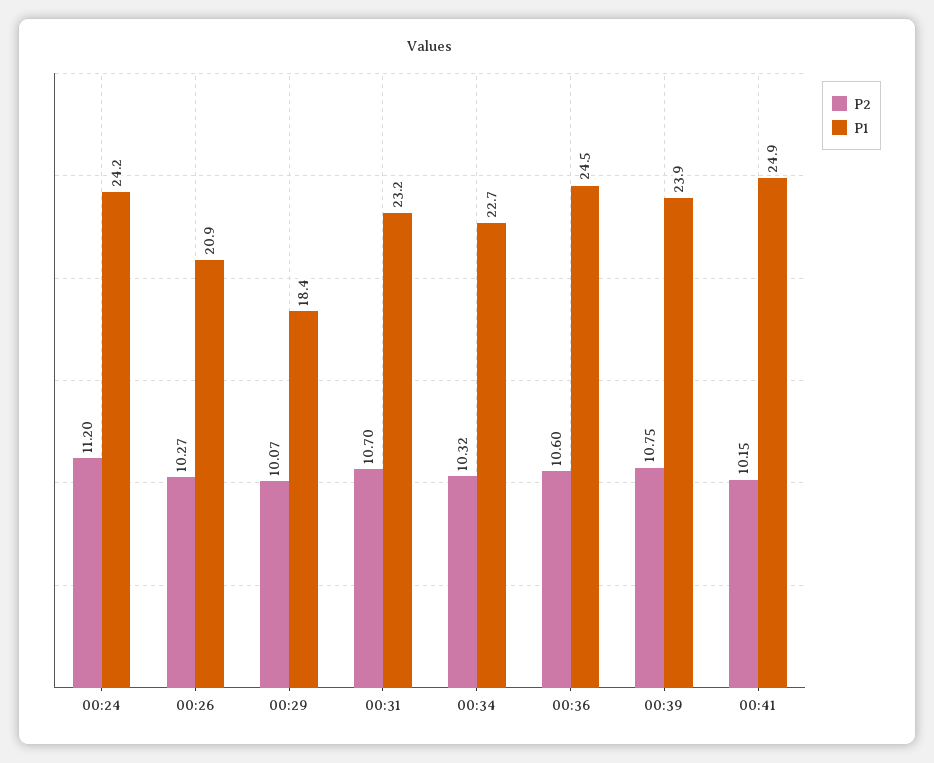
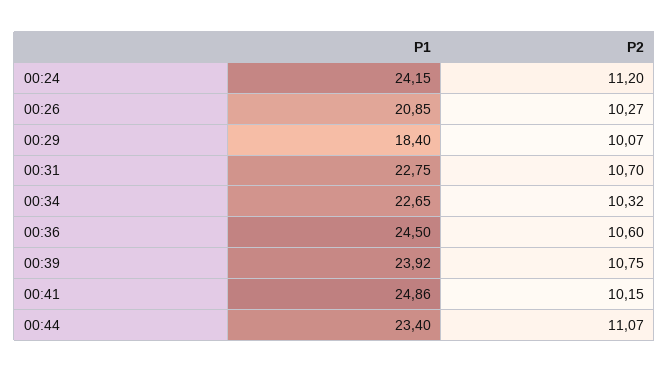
P1, 00:31: 23.2 -> 22.75
P1, 00:44: none -> 23.4
P2, 00:44: none -> 11.07

